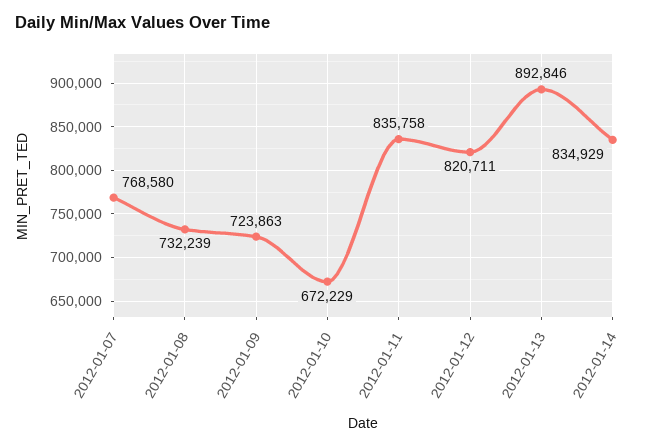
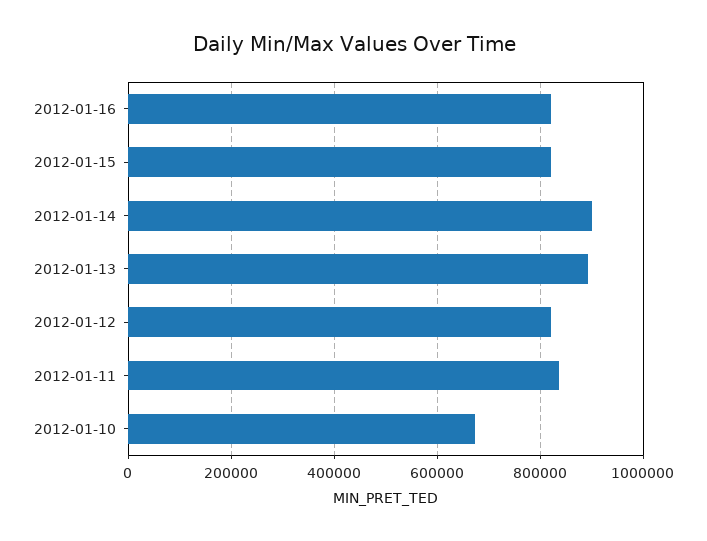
2012-01-07: 768580 -> none
2012-01-08: 732239 -> none
2012-01-09: 723863 -> none
2012-01-14: 834929 -> 900000
2012-01-16: none -> 820000
2012-01-15: none -> 820000

